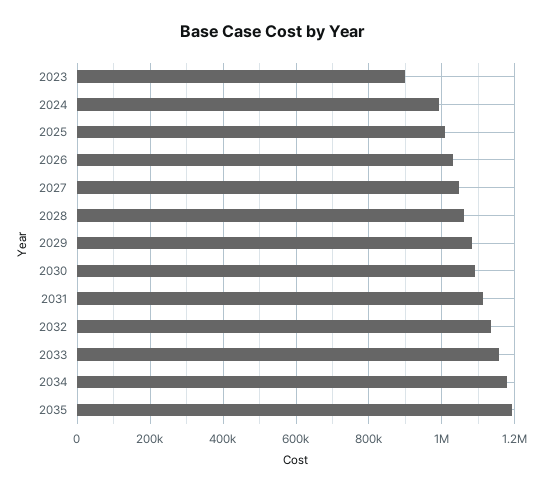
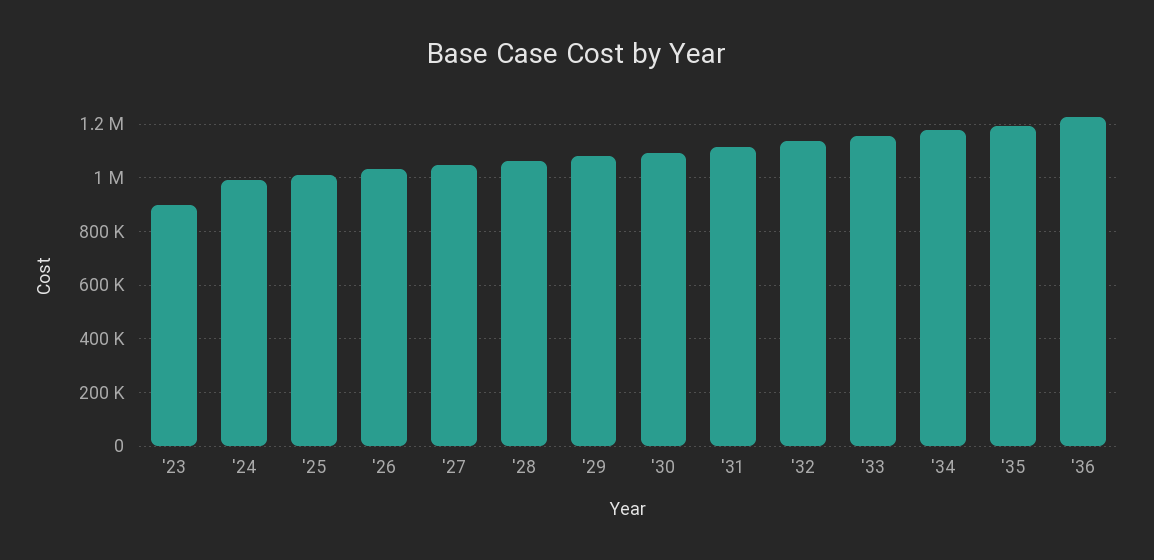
'36: none -> 1225000

